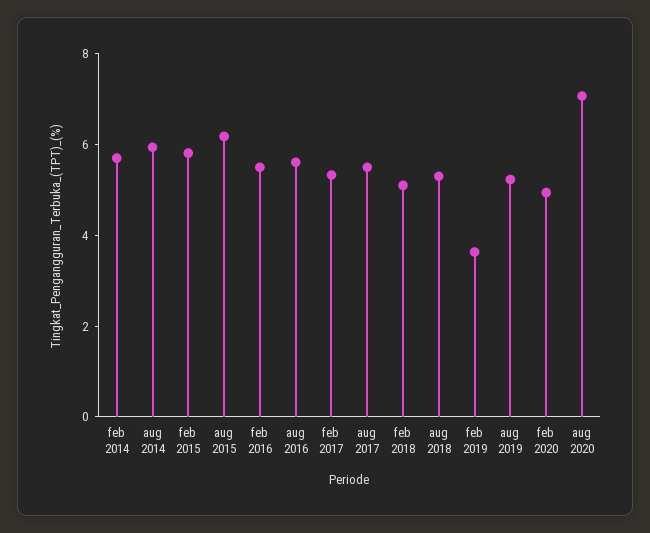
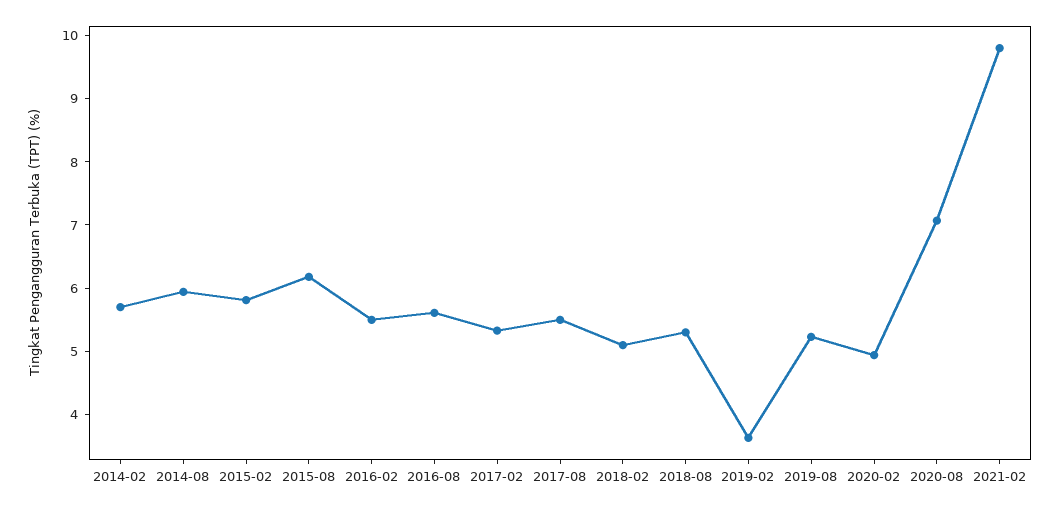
2021-02: none -> 9.8

